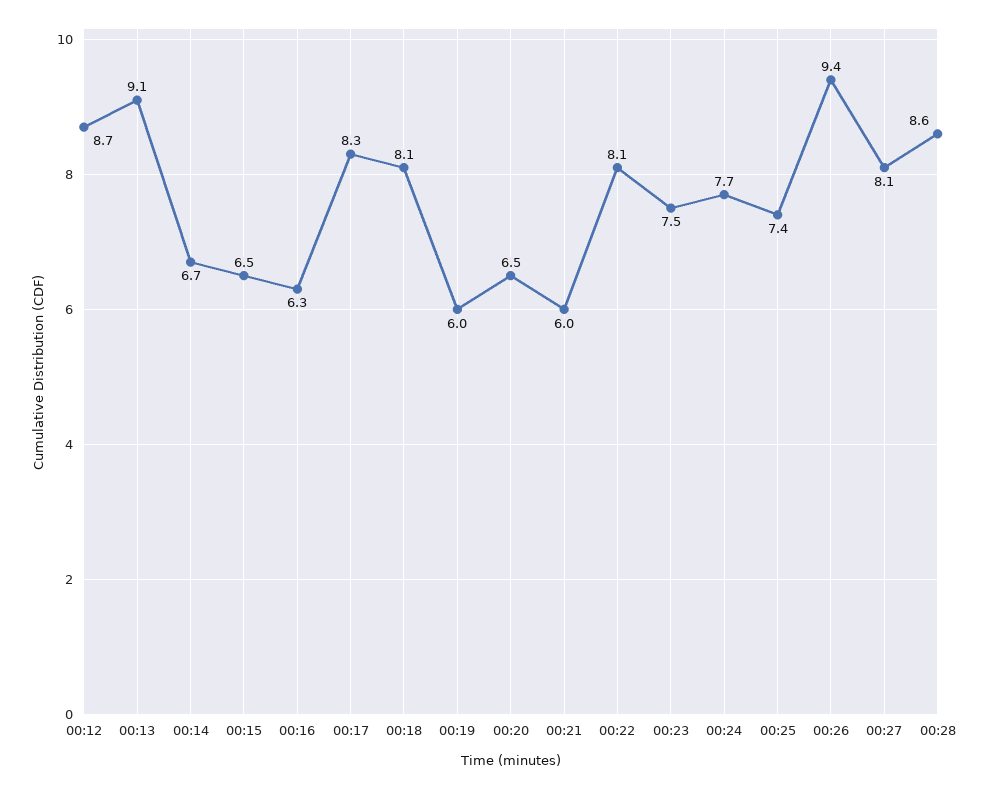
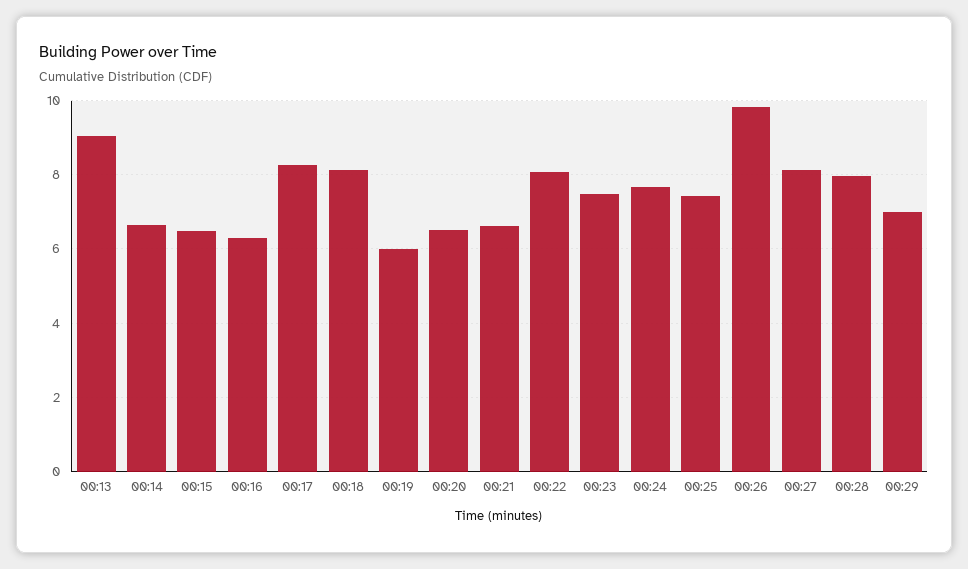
00:12: 8.7 -> none
00:21: 6 -> 6.6
00:26: 9.4 -> 9.8
00:28: 8.6 -> 8
00:29: none -> 7

